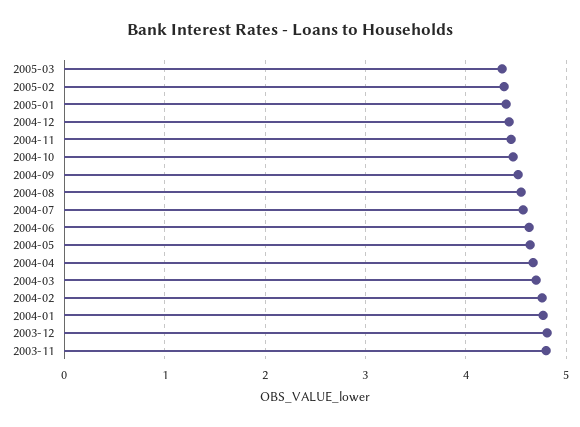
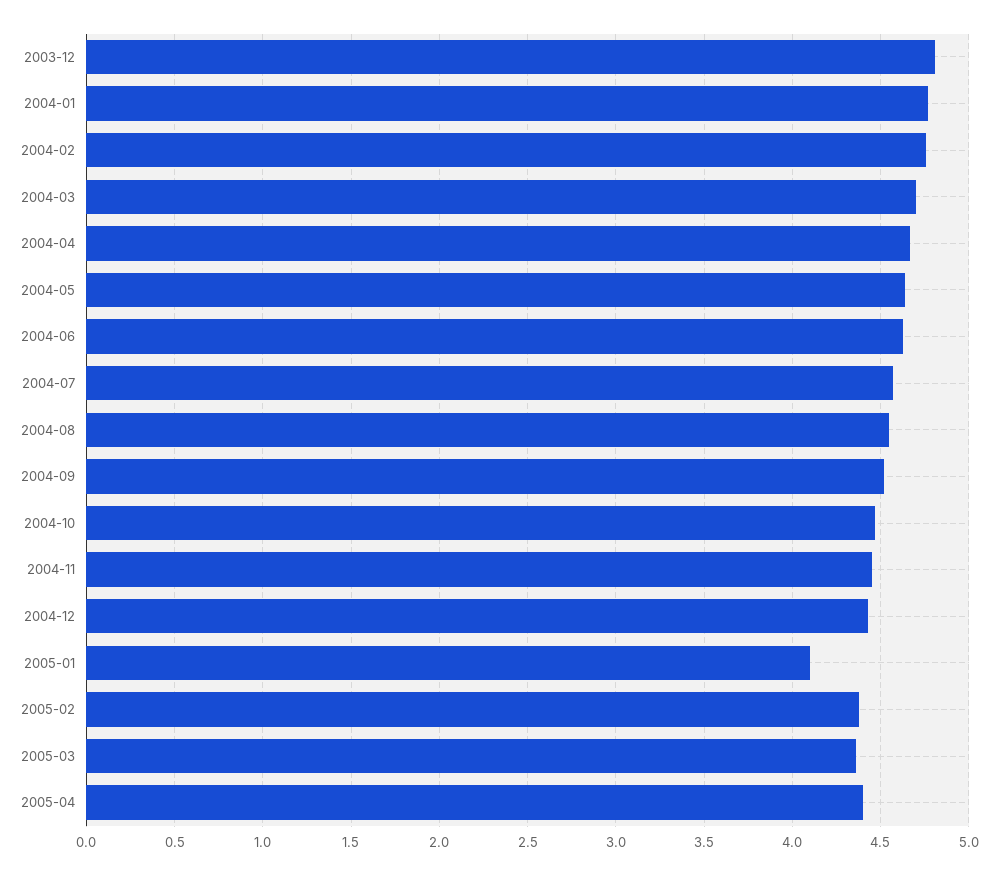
2005-01: 4.4 -> 4.1
2003-11: 4.8 -> none
2005-04: none -> 4.4

